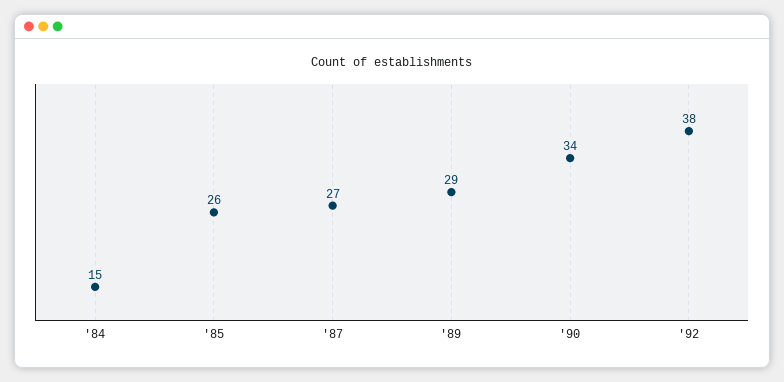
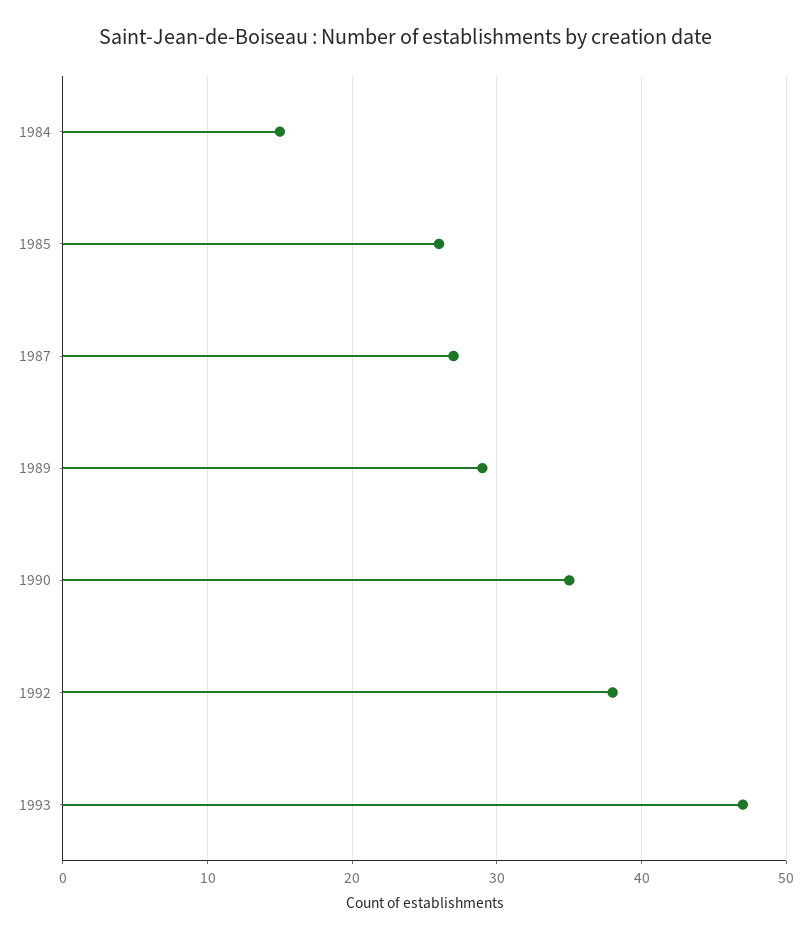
'90: 34 -> 35
1993: none -> 47

